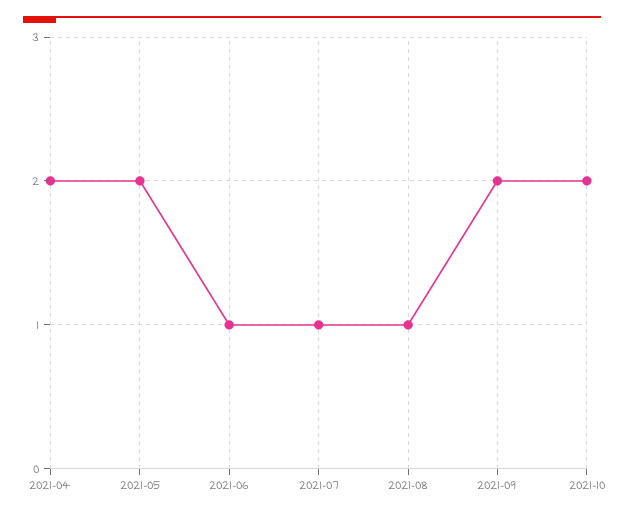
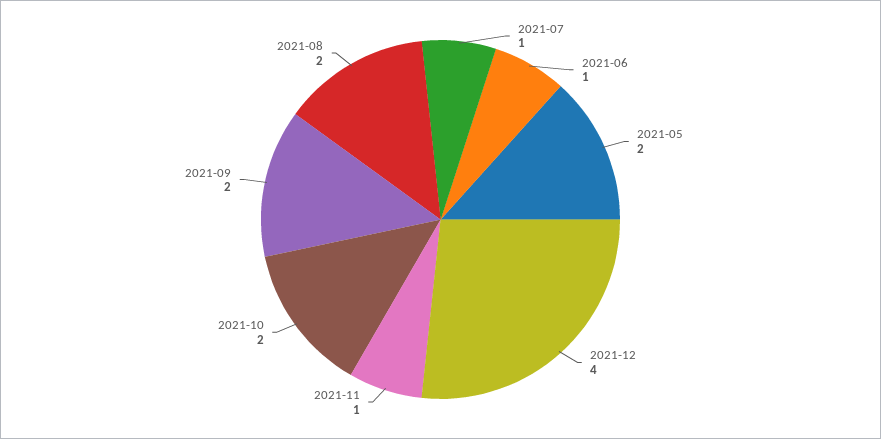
2021-04: 2 -> none
2021-08: 1 -> 2
2021-12: none -> 4
2021-11: none -> 1

